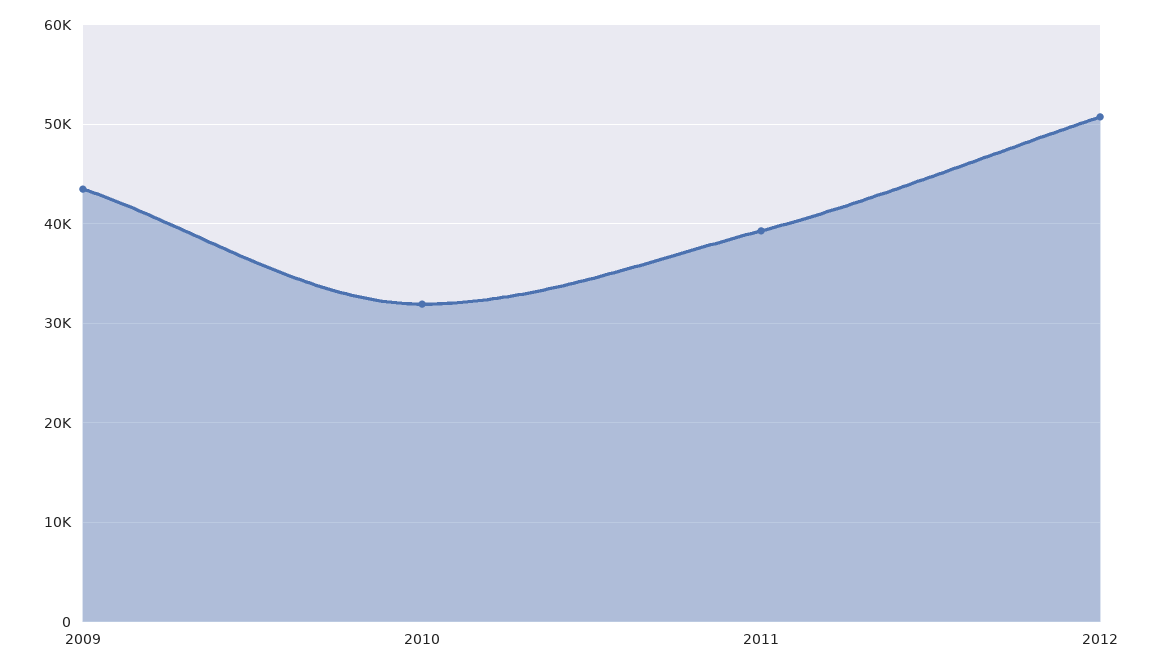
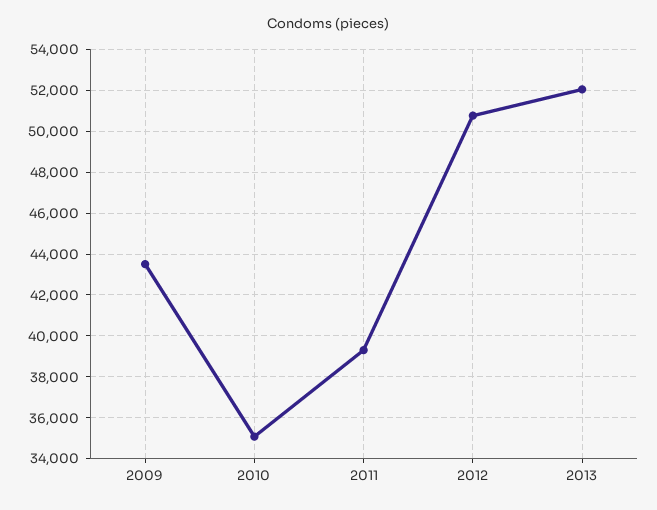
2010: 32000 -> 35000
2013: none -> 52000

